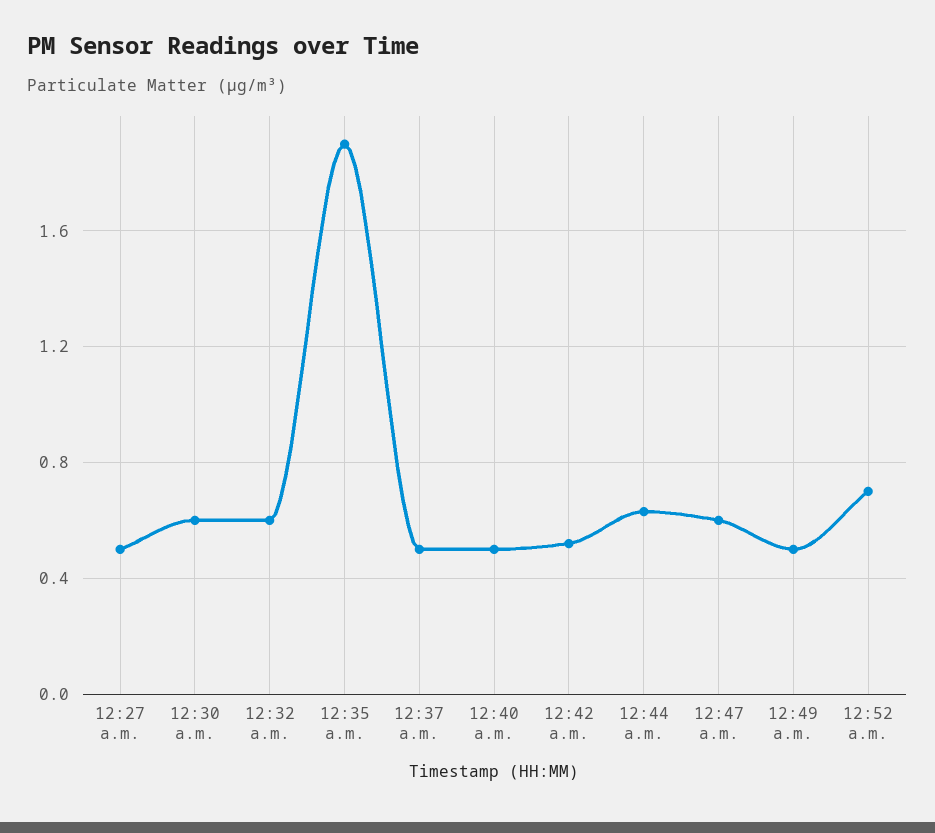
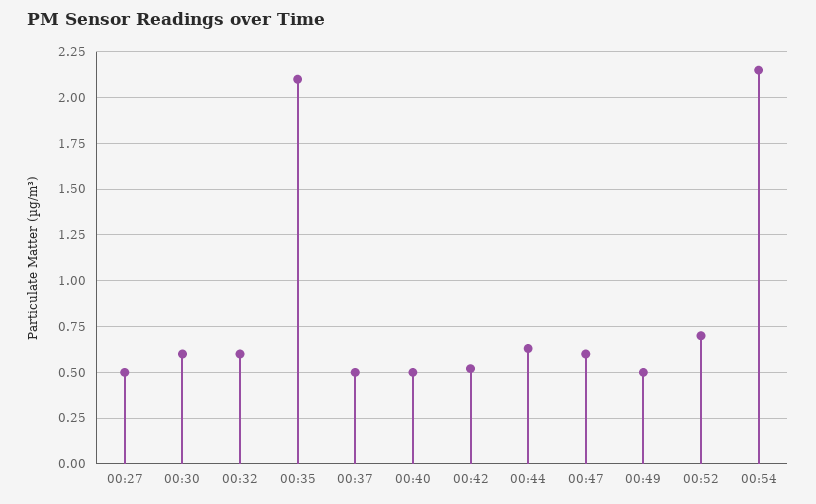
12:35 a.m.: 1.9 -> 2.1
00:54: none -> 2.15

